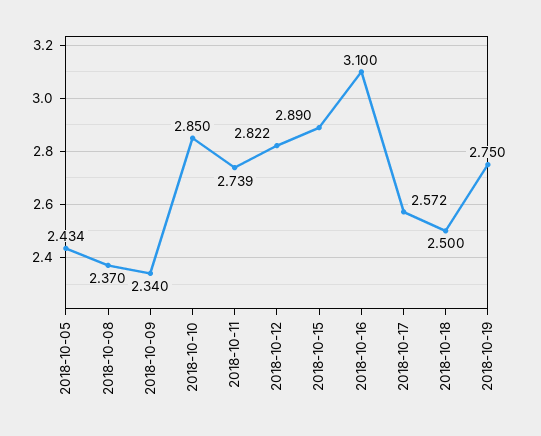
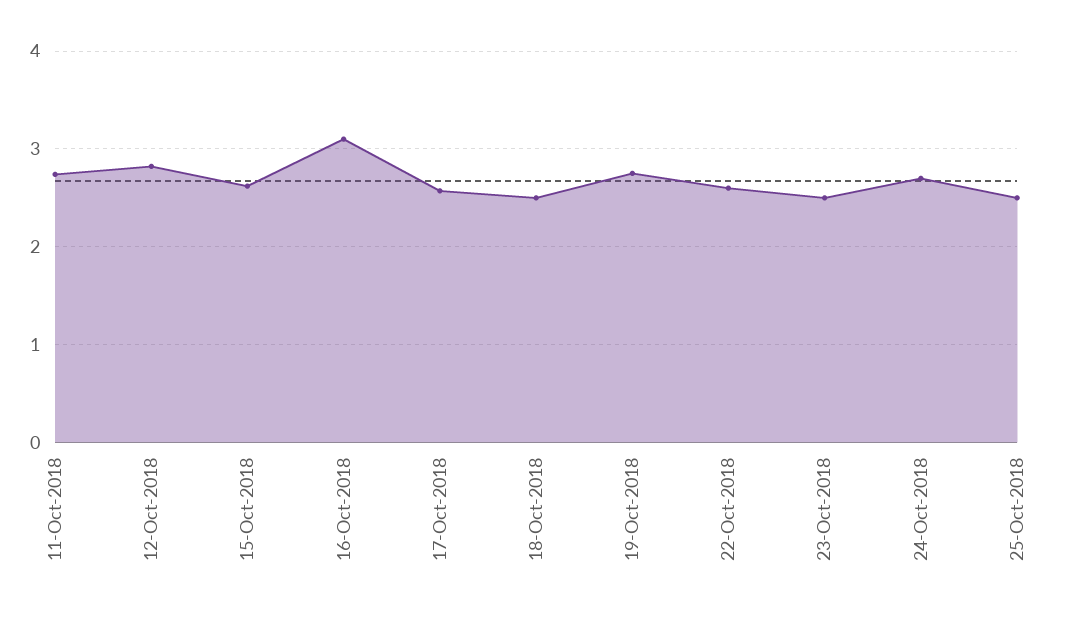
2018-10-05: 2.434 -> none
2018-10-08: 2.37 -> none
2018-10-09: 2.34 -> none
2018-10-10: 2.85 -> none
2018-10-15: 2.89 -> 2.6
22-Oct-2018: none -> 2.6
23-Oct-2018: none -> 2.5
24-Oct-2018: none -> 2.7
25-Oct-2018: none -> 2.5

